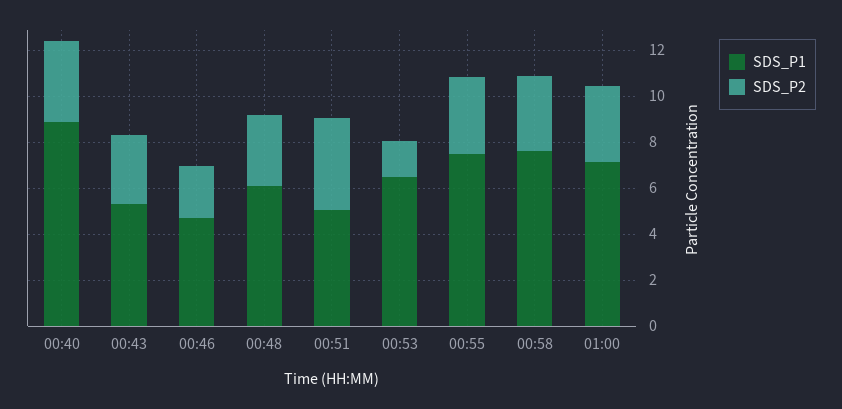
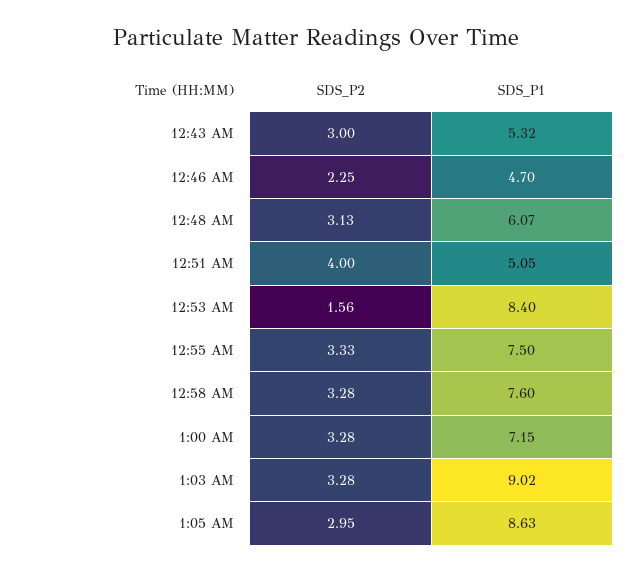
SDS_P1, 00:40: 9 -> none
SDS_P2, 00:40: 3.5 -> none
SDS_P1, 00:53: 6.5 -> 8.4
SDS_P2, 1:03 AM: none -> 3.28
SDS_P1, 1:03 AM: none -> 9.02
SDS_P2, 1:05 AM: none -> 2.95
SDS_P1, 1:05 AM: none -> 8.63

